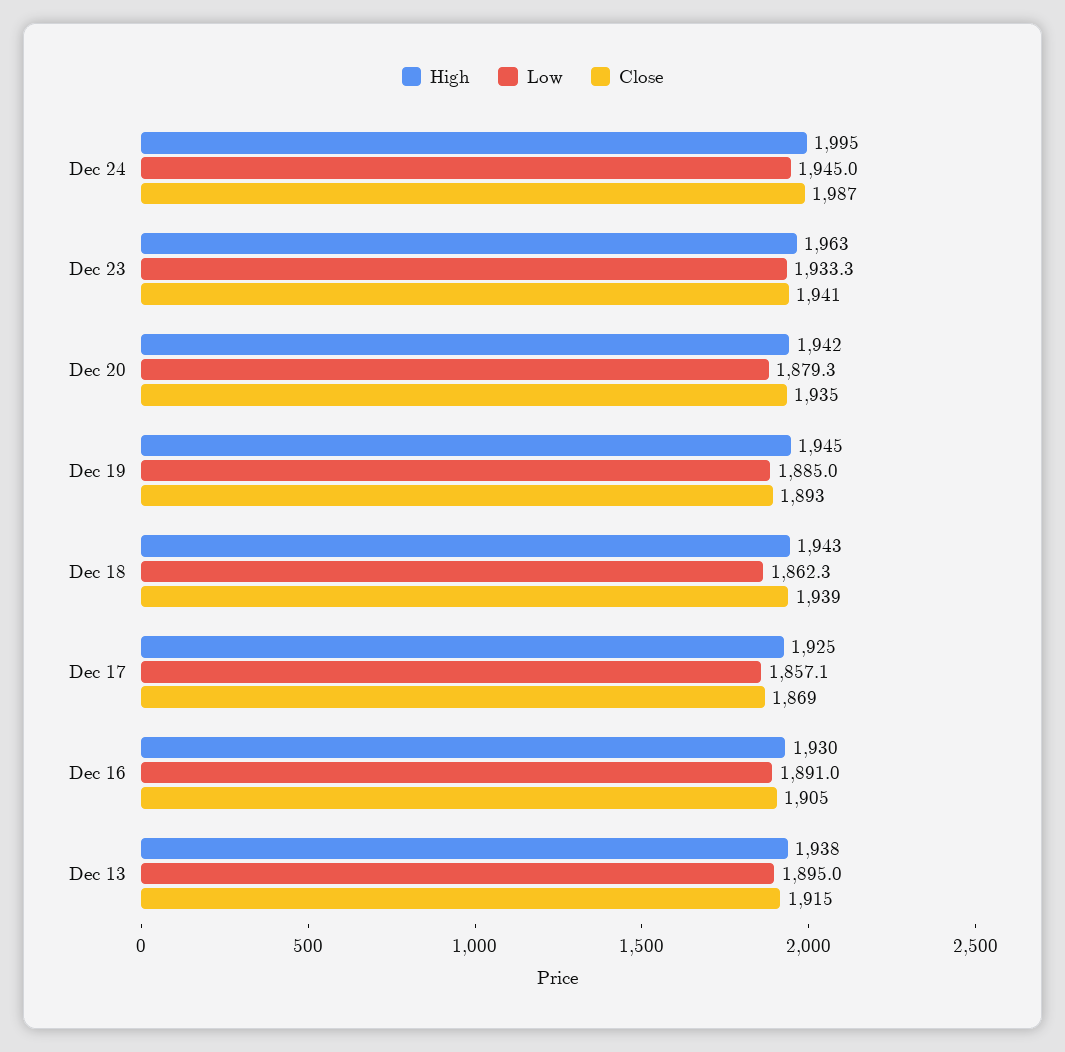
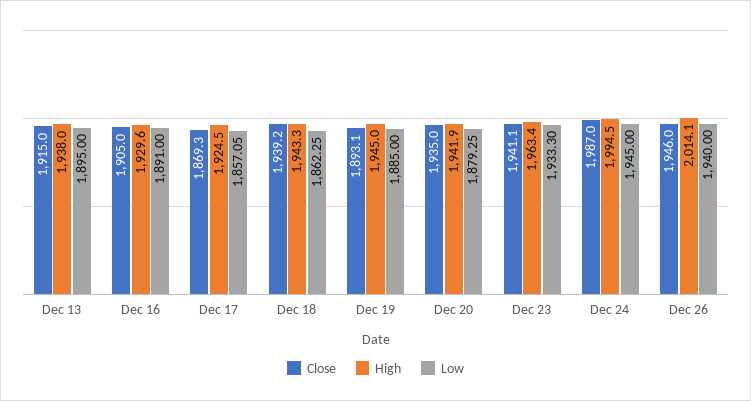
Close, Dec 26: none -> 1946
High, Dec 26: none -> 2014.1
Low, Dec 26: none -> 1940

